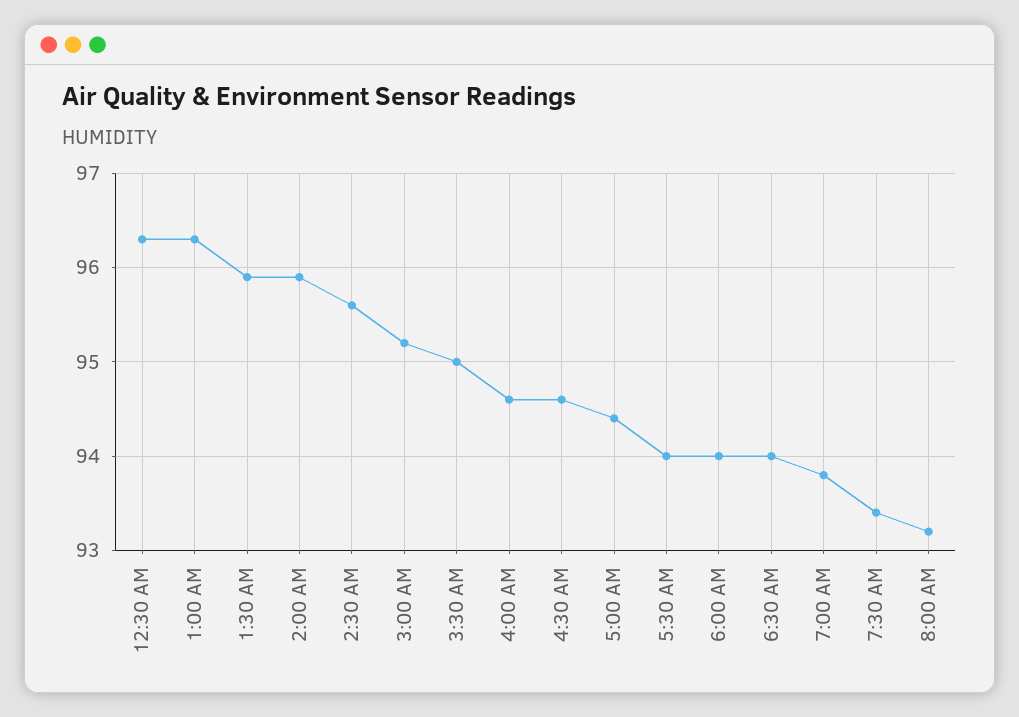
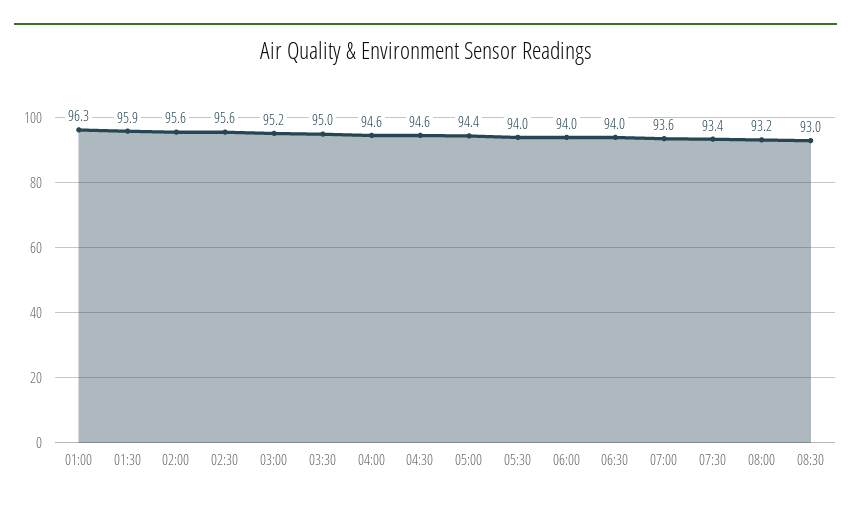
12:30 AM: 96.3 -> none
2:00 AM: 95.9 -> 95.6
7:00 AM: 93.8 -> 93.6
08:30: none -> 93

